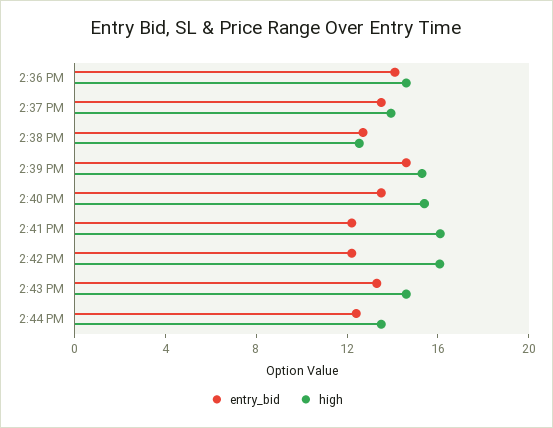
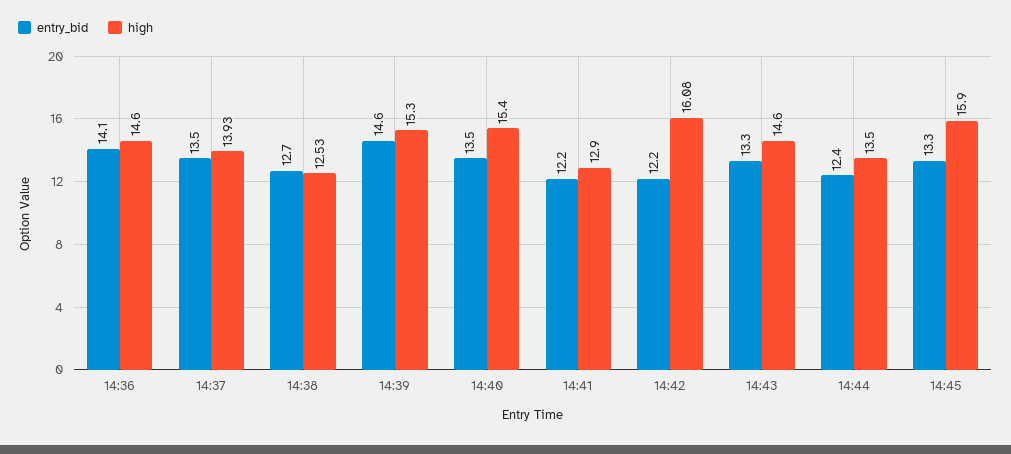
high, 2:41 PM: 16 -> 12.9
entry_bid, 14:45: none -> 13.3
high, 14:45: none -> 15.9

